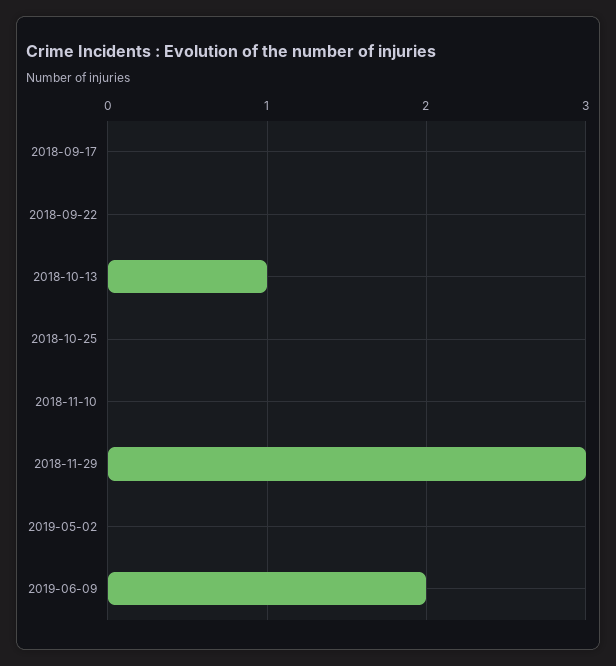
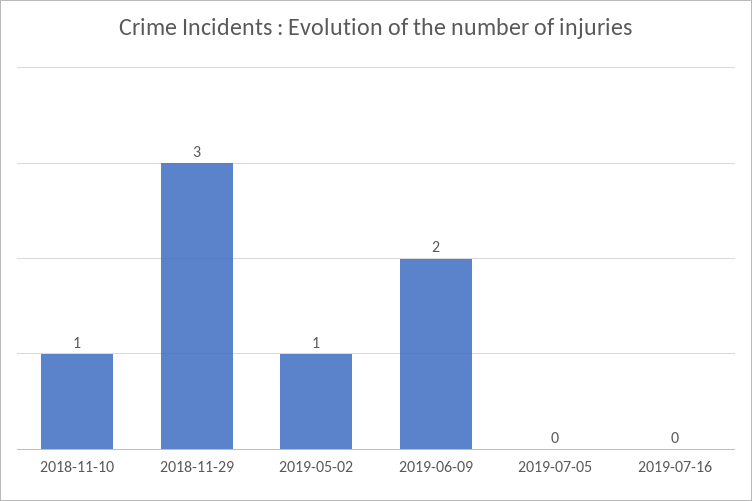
2018-09-17: 0 -> none
2018-09-22: 0 -> none
2018-10-13: 1 -> none
2018-10-25: 0 -> none
2018-11-10: 0 -> 1
2019-05-02: 0 -> 1
2019-07-05: none -> 0
2019-07-16: none -> 0

